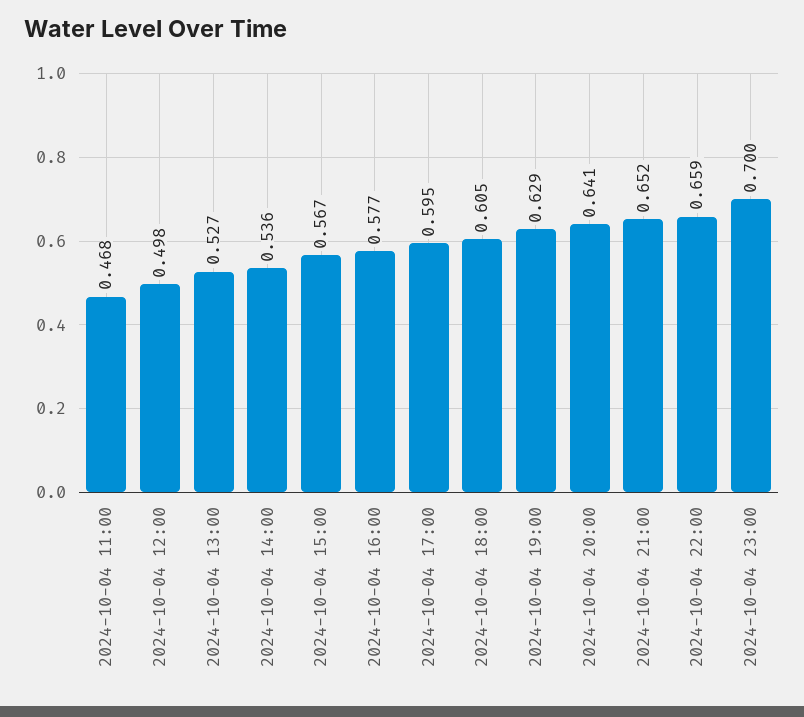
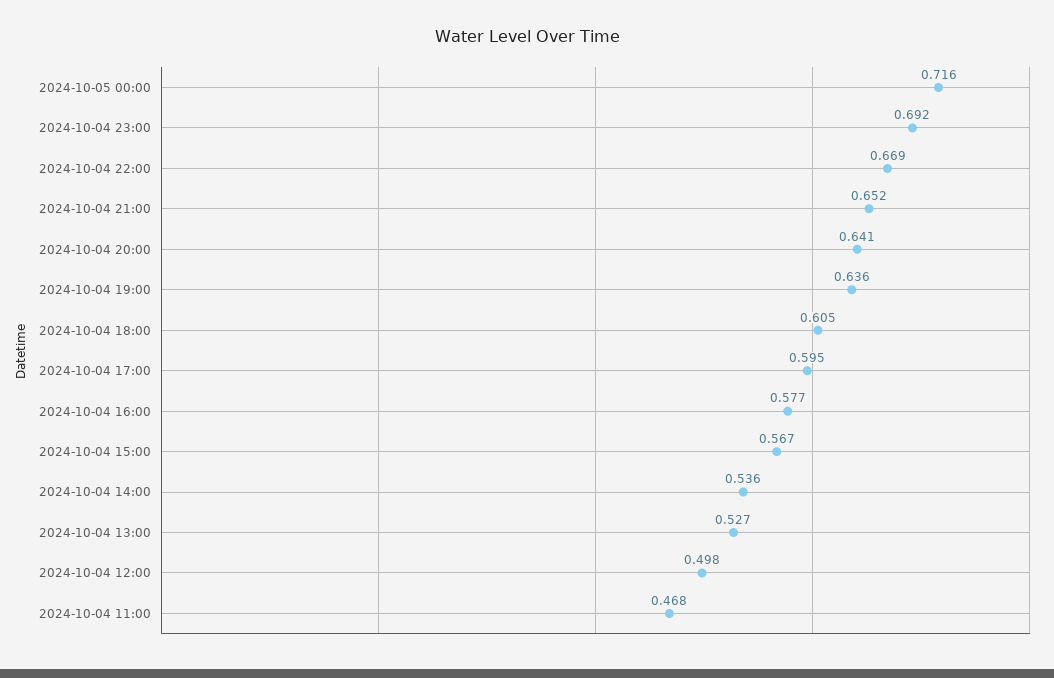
2024-10-04 19:00: 0.629 -> 0.636
2024-10-04 22:00: 0.659 -> 0.669
2024-10-04 23:00: 0.7 -> 0.692
2024-10-05 00:00: none -> 0.716

